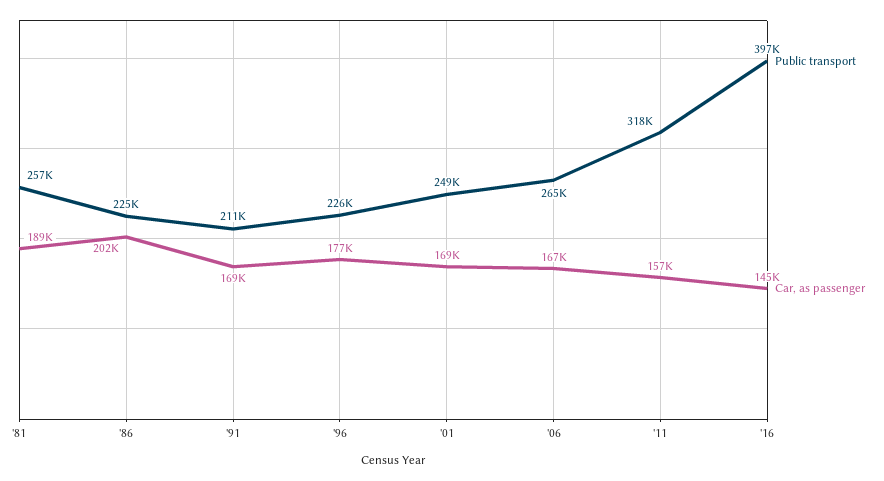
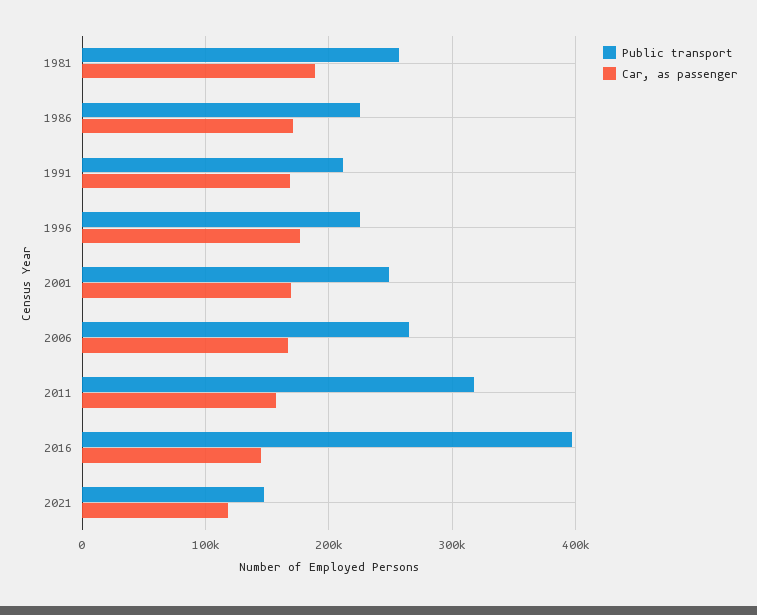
Car, as passenger, '86: 202000 -> 170000
Public transport, 2021: none -> 150000
Car, as passenger, 2021: none -> 120000

